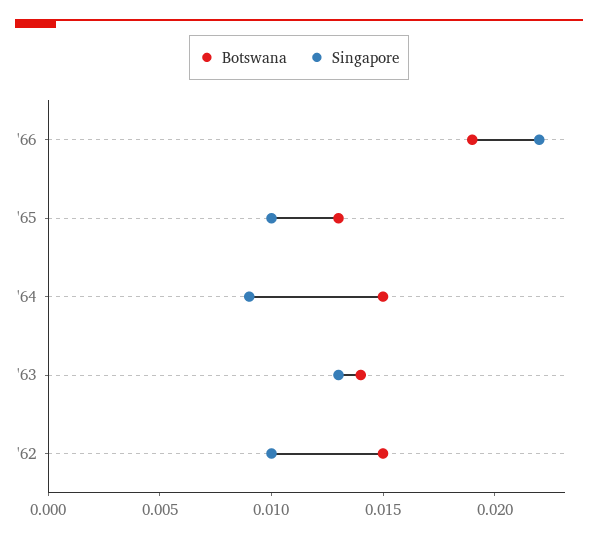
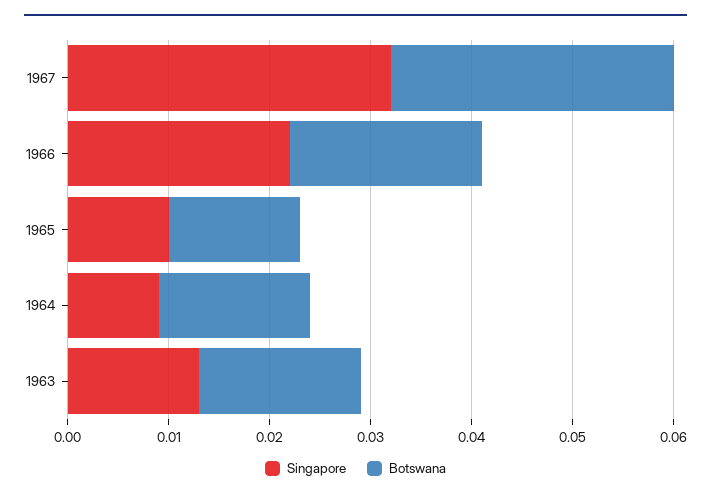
Botswana, '63: 0.014 -> 0.016
Botswana, '62: 0.015 -> none
Singapore, '62: 0.01 -> none
Singapore, 1967: none -> 0.032
Botswana, 1967: none -> 0.028

